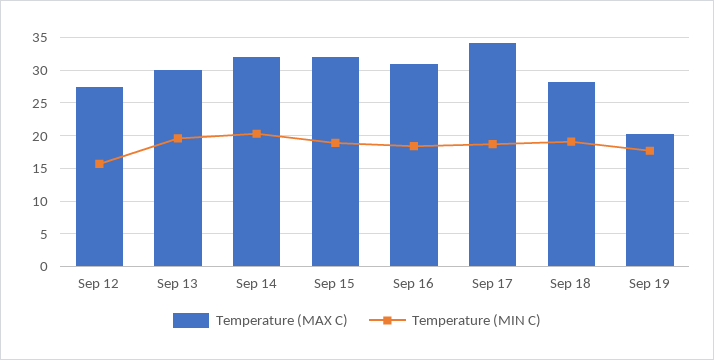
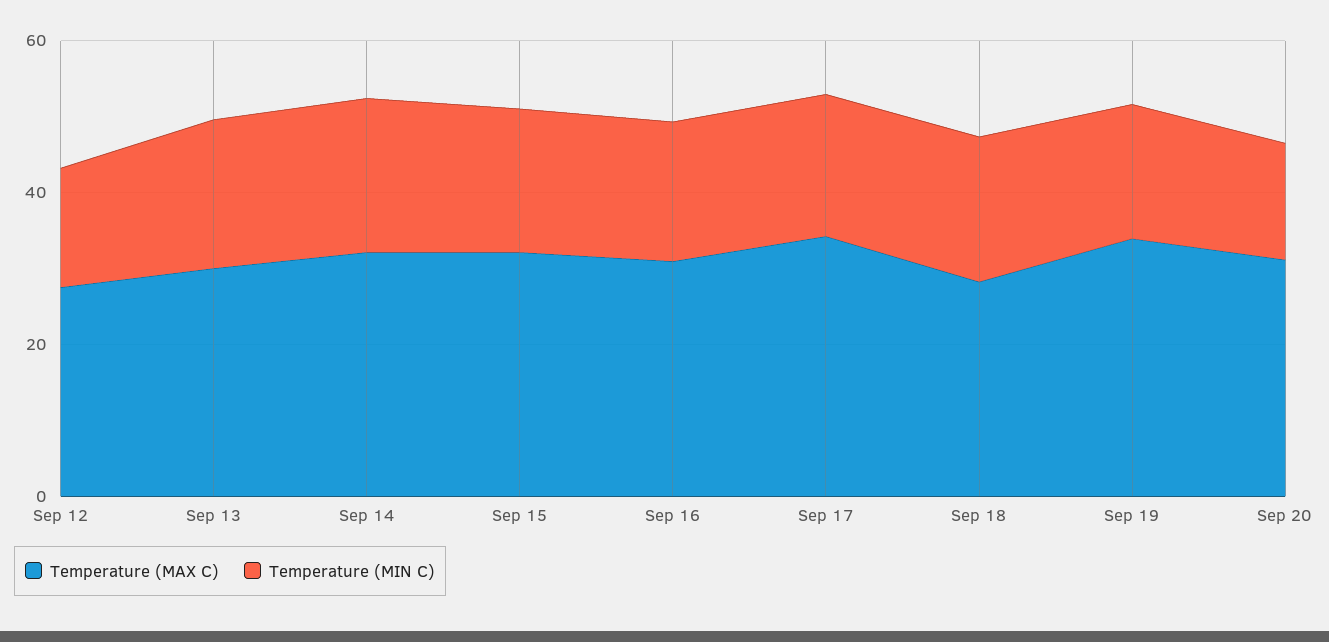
Temperature (MAX C), Sep 19: 20 -> 35
Temperature (MAX C), Sep 20: none -> 30
Temperature (MIN C), Sep 20: none -> 15

